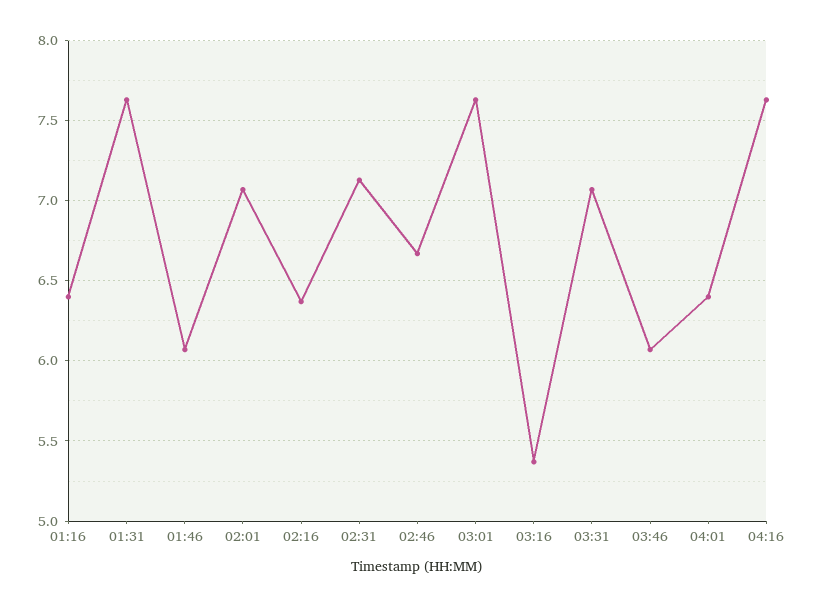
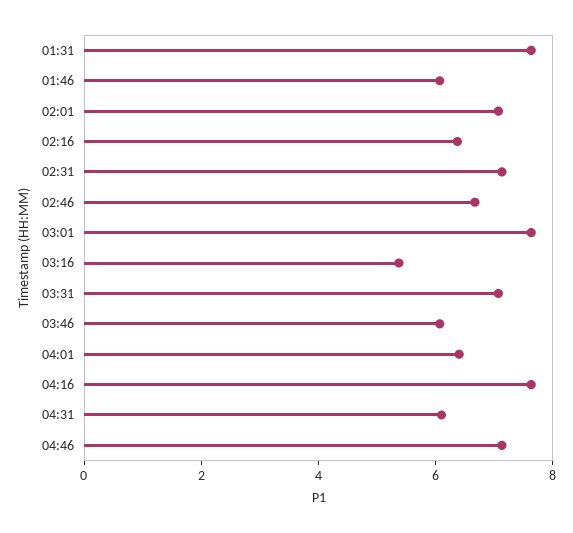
01:16: 6.4 -> none
04:31: none -> 6
04:46: none -> 7

